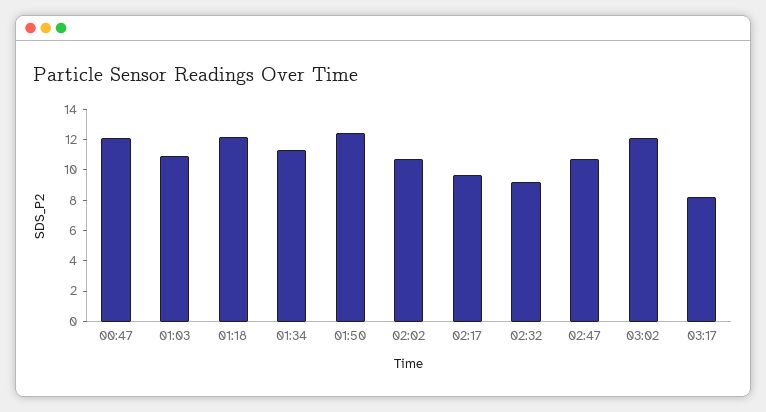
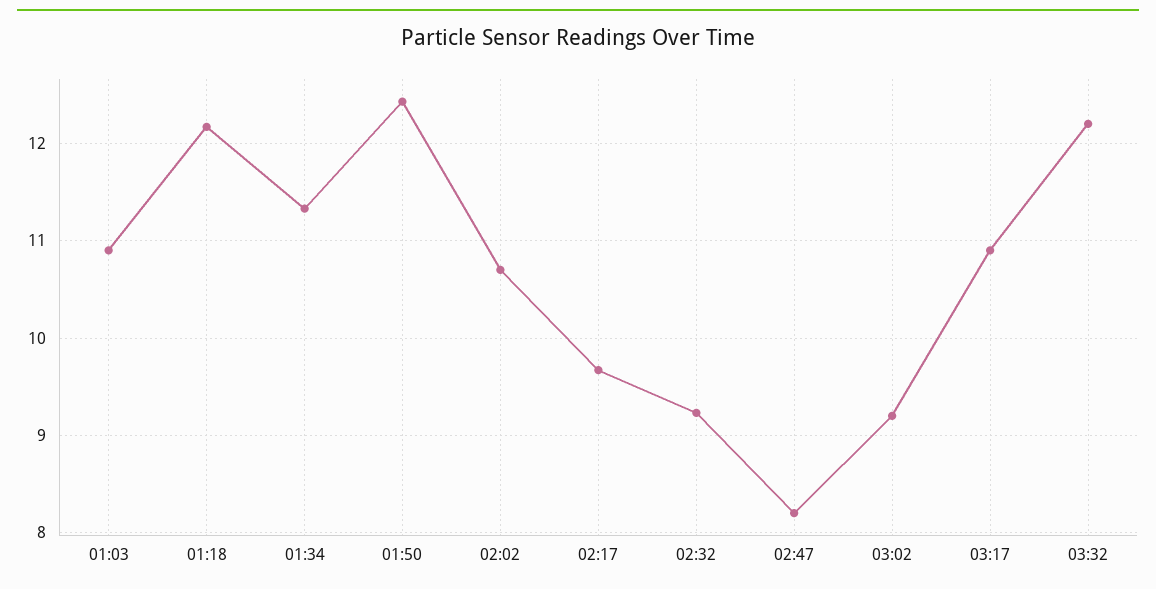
00:47: 12 -> none
02:47: 11 -> 8.2
03:02: 12 -> 9.2
03:17: 8 -> 10.9
03:32: none -> 12.2

